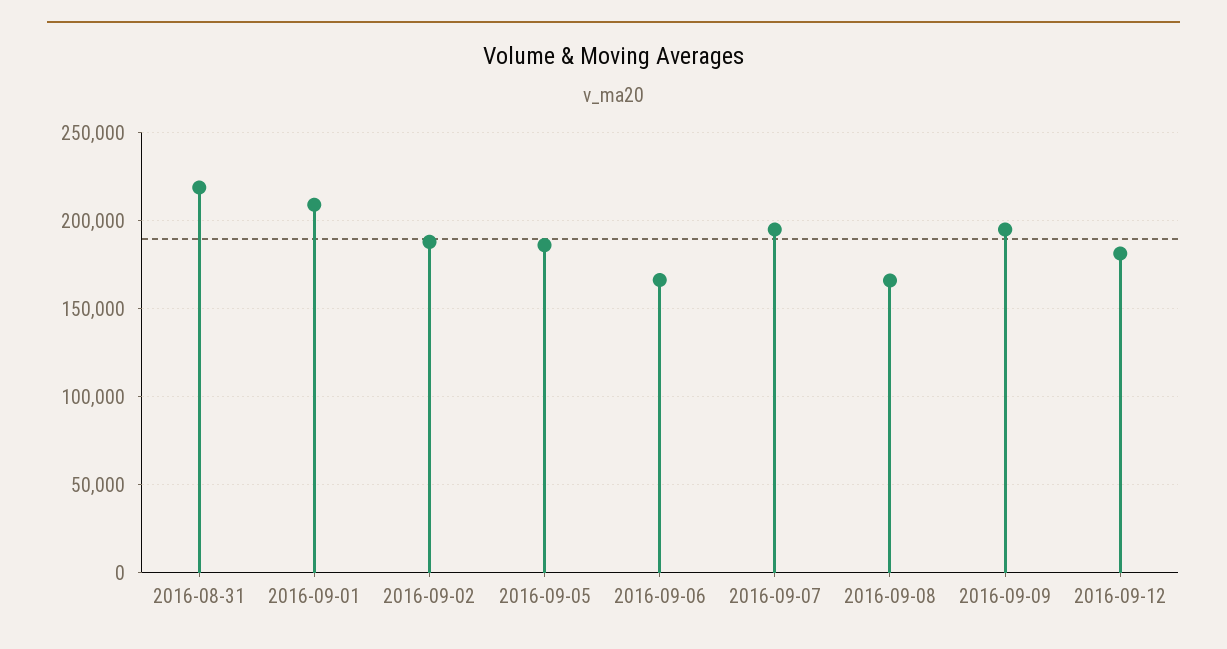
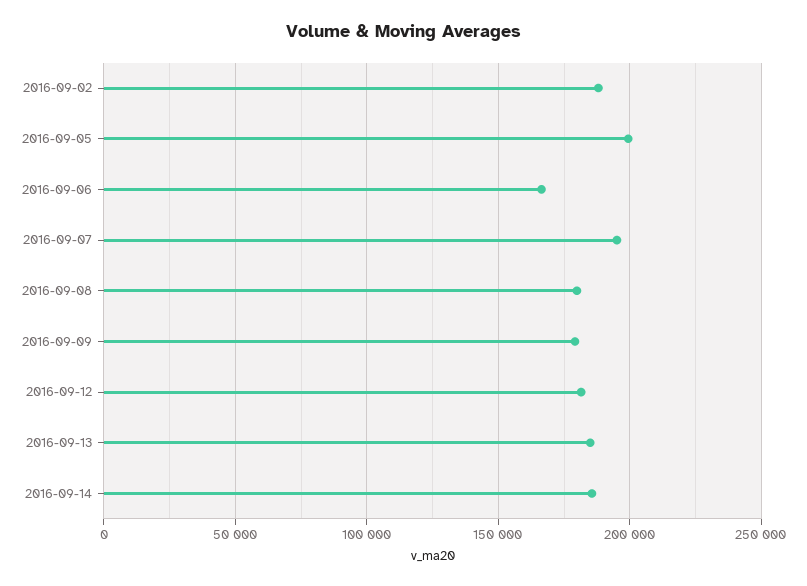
2016-08-31: 220000 -> none
2016-09-01: 210000 -> none
2016-09-05: 185000 -> 200000
2016-09-08: 165000 -> 180000
2016-09-09: 195000 -> 180000
2016-09-13: none -> 185000
2016-09-14: none -> 185000

